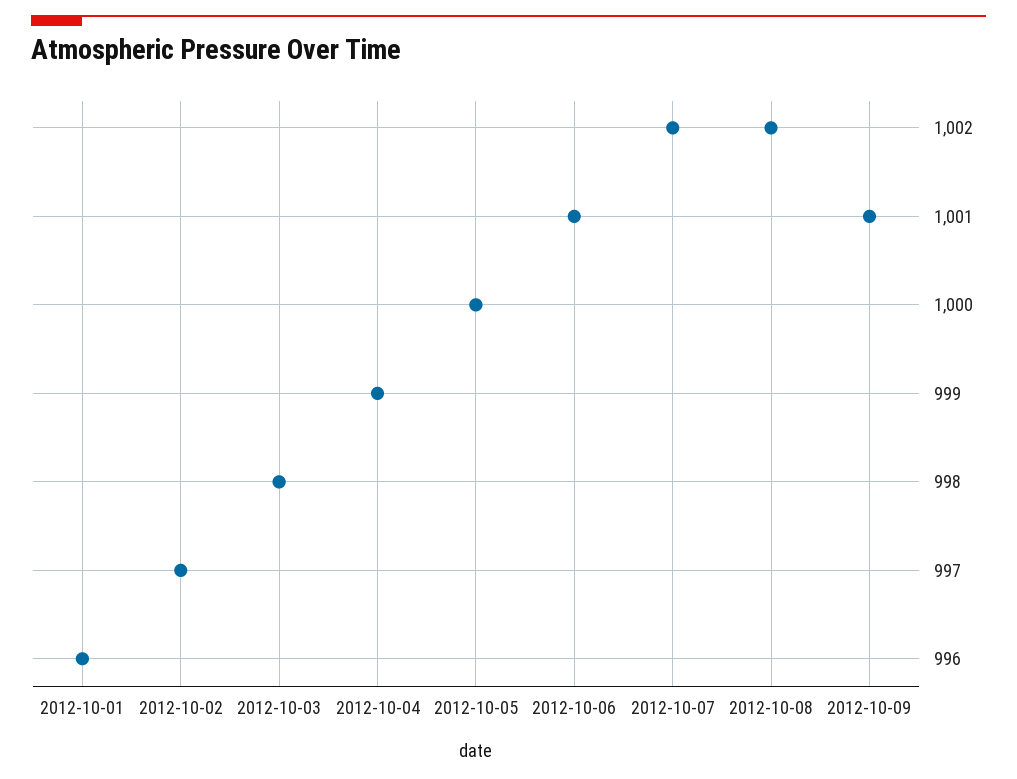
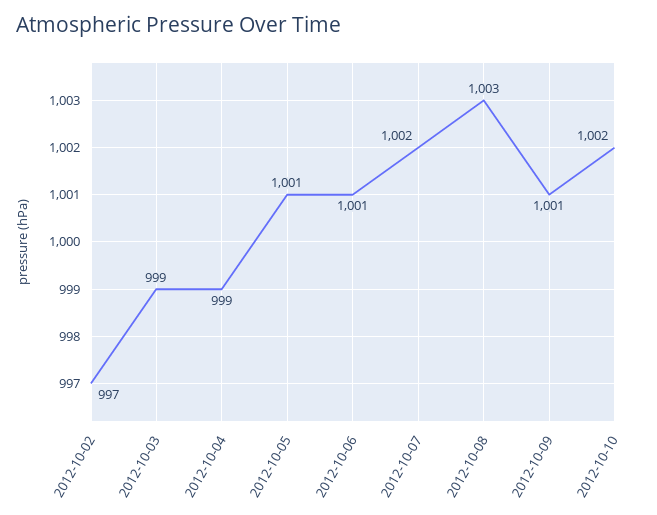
2012-10-01: 996 -> none
2012-10-03: 998 -> 999
2012-10-05: 1000 -> 1001
2012-10-08: 1002 -> 1003
2012-10-10: none -> 1002

